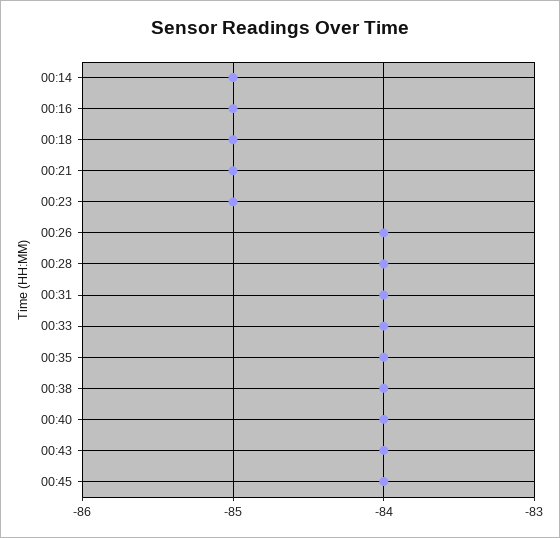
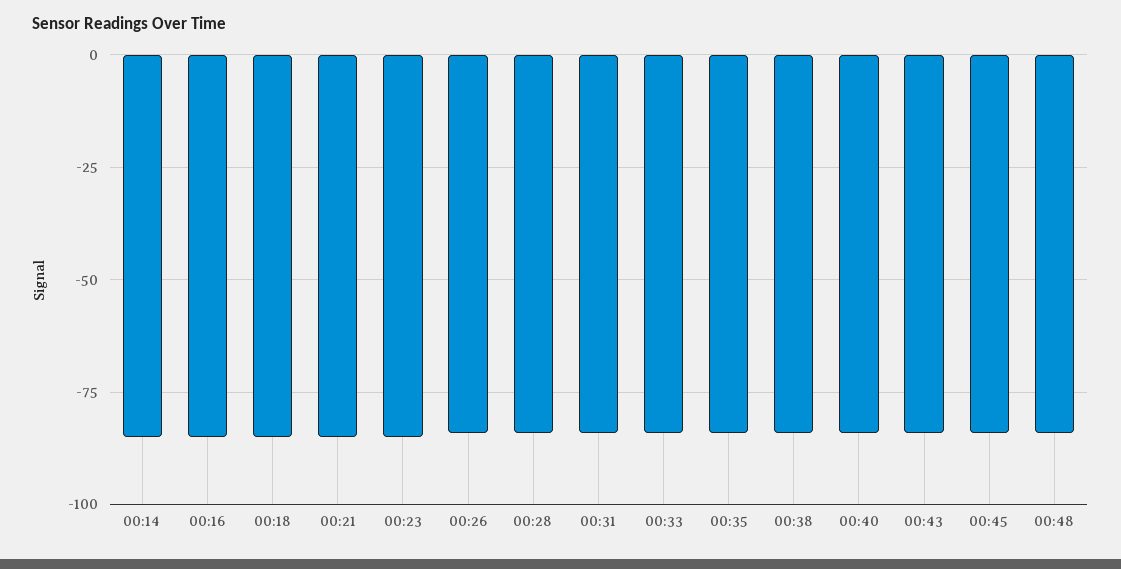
00:48: none -> -85

